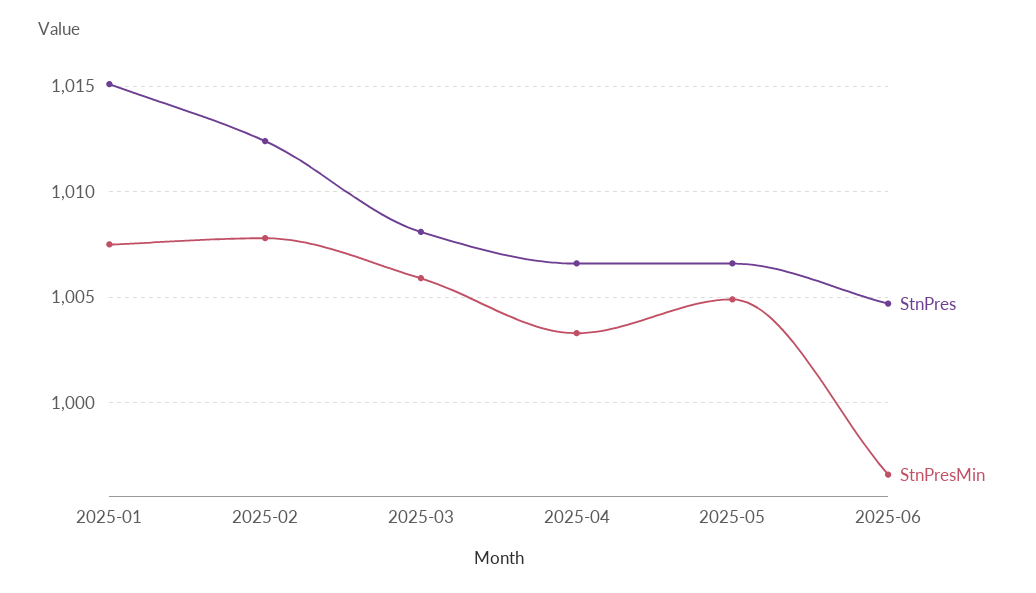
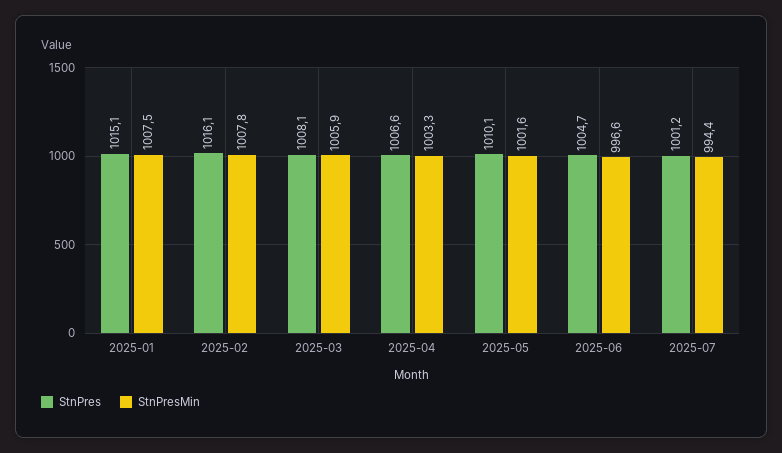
StnPres, 2025-02: 1012.5 -> 1016.1
StnPres, 2025-05: 1006.5 -> 1010.1
StnPresMin, 2025-05: 1005 -> 1001.6
StnPres, 2025-07: none -> 1001.2
StnPresMin, 2025-07: none -> 994.4

